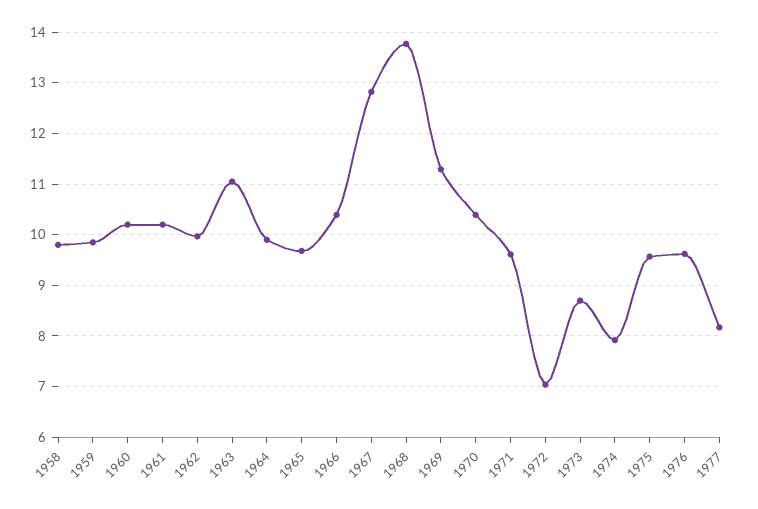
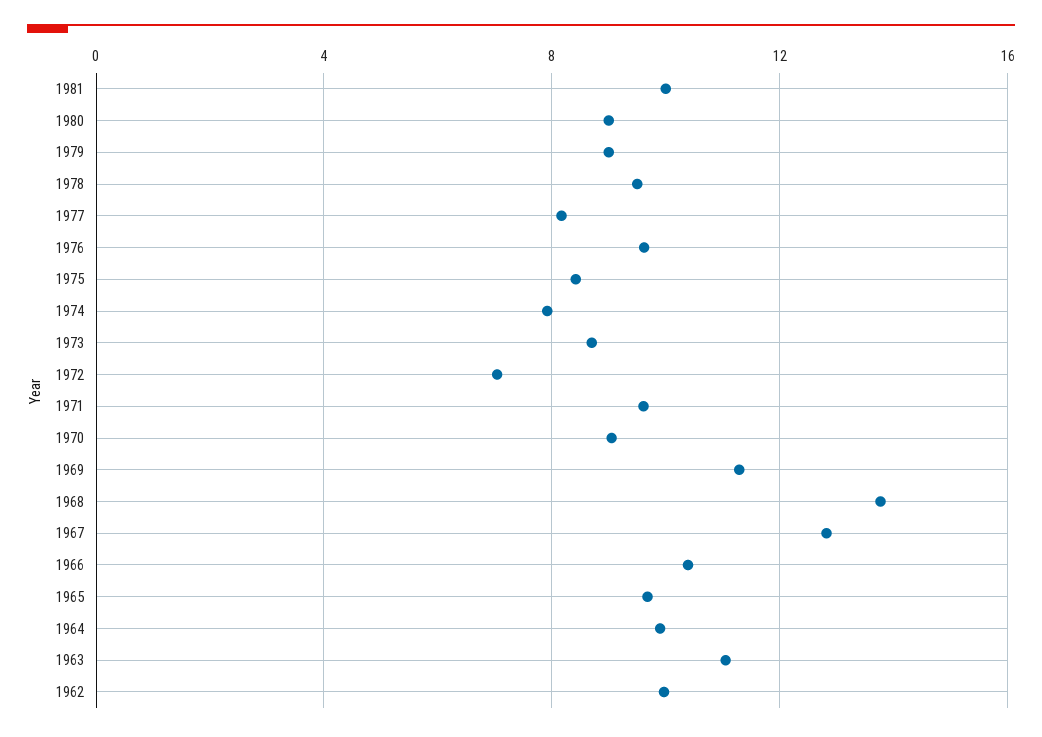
1958: 9.8 -> none
1959: 9.8 -> none
1960: 10.2 -> none
1961: 10.2 -> none
1970: 10.4 -> 9
1975: 9.6 -> 8.5
1981: none -> 10
1980: none -> 9
1979: none -> 9
1978: none -> 9.5

